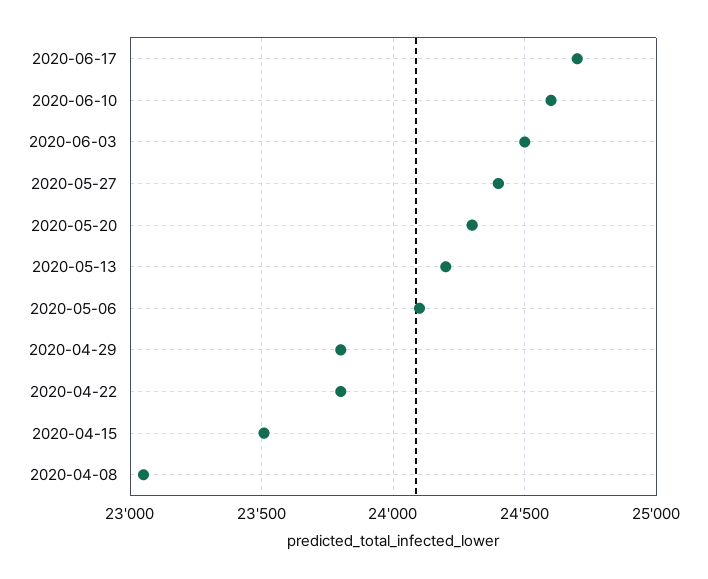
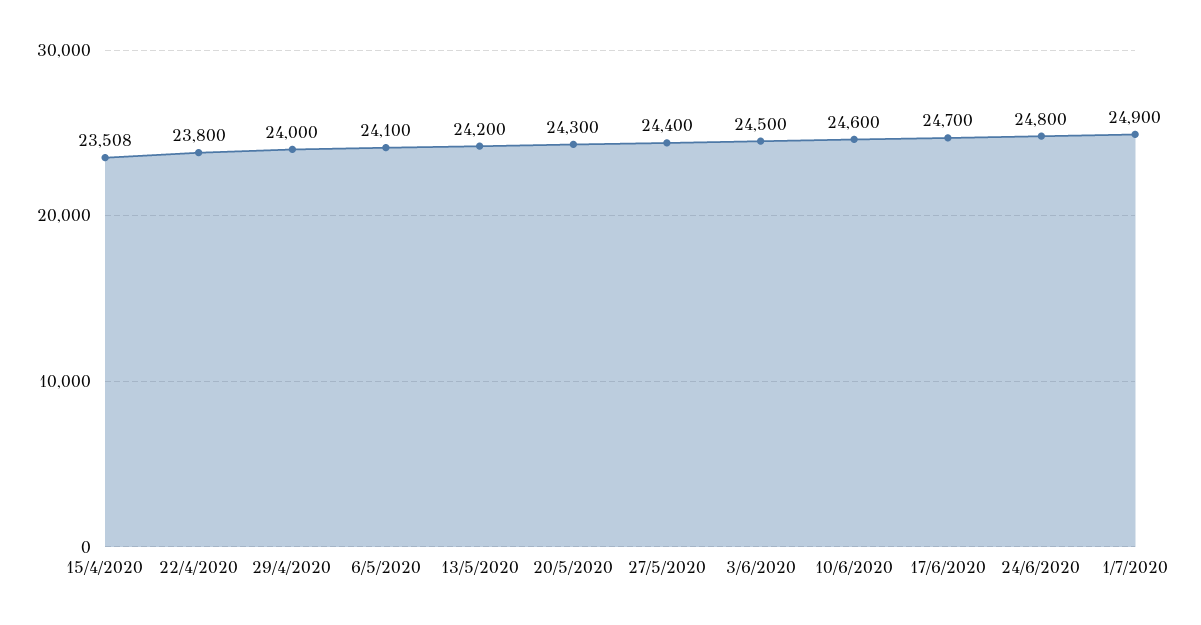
2020-04-29: 23800 -> 24000
2020-04-08: 23050 -> none
24/6/2020: none -> 24800
1/7/2020: none -> 24900

